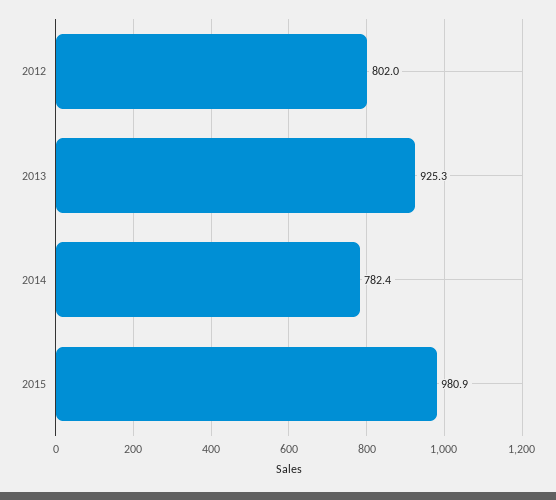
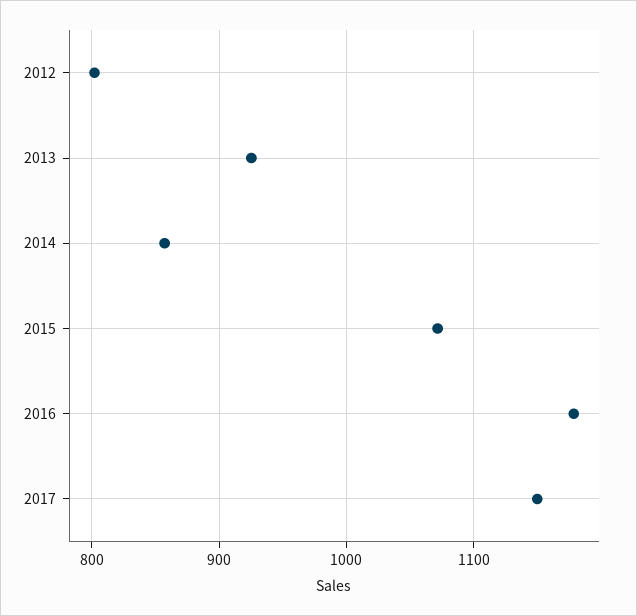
2014: 782.4 -> 860
2015: 980.9 -> 1070
2016: none -> 1180
2017: none -> 1150

